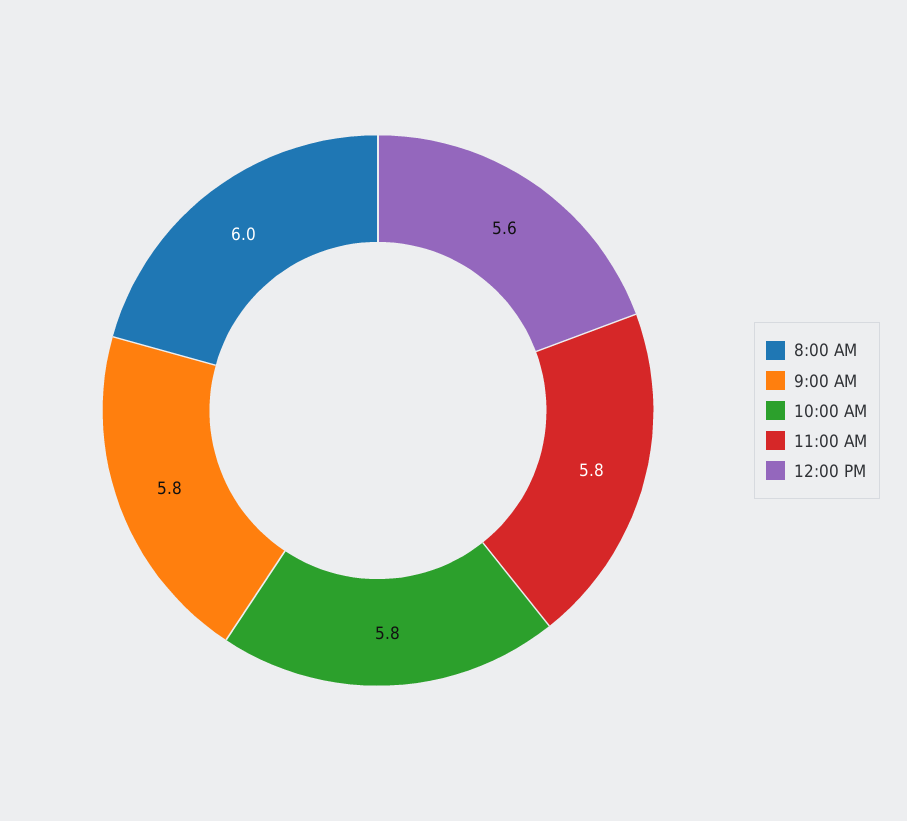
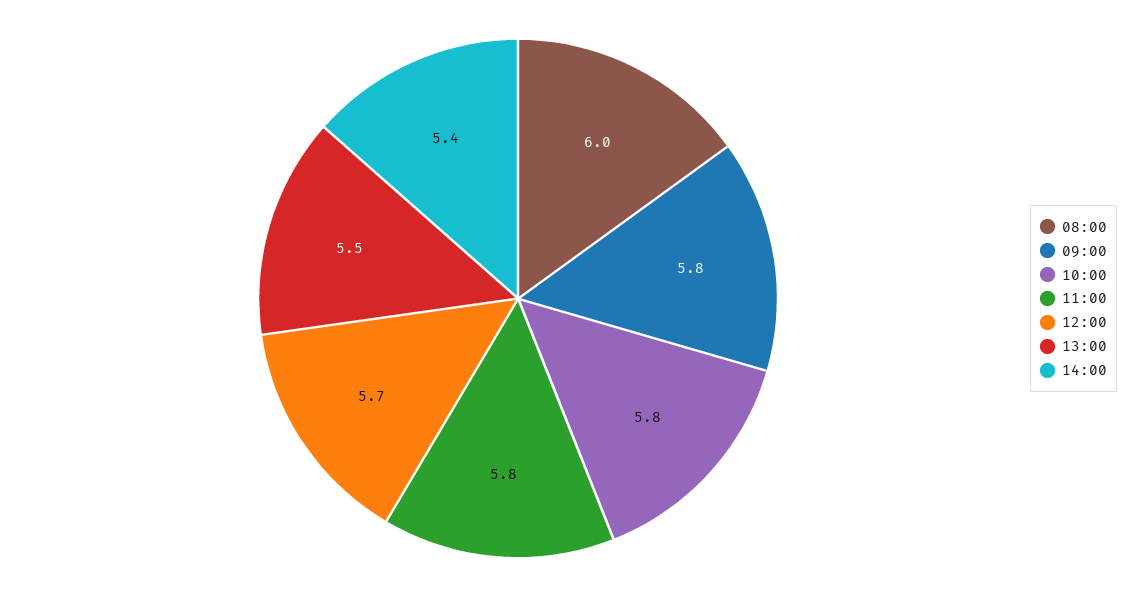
12:00 PM: 5.6 -> 5.7
13:00: none -> 5.5
14:00: none -> 5.4

